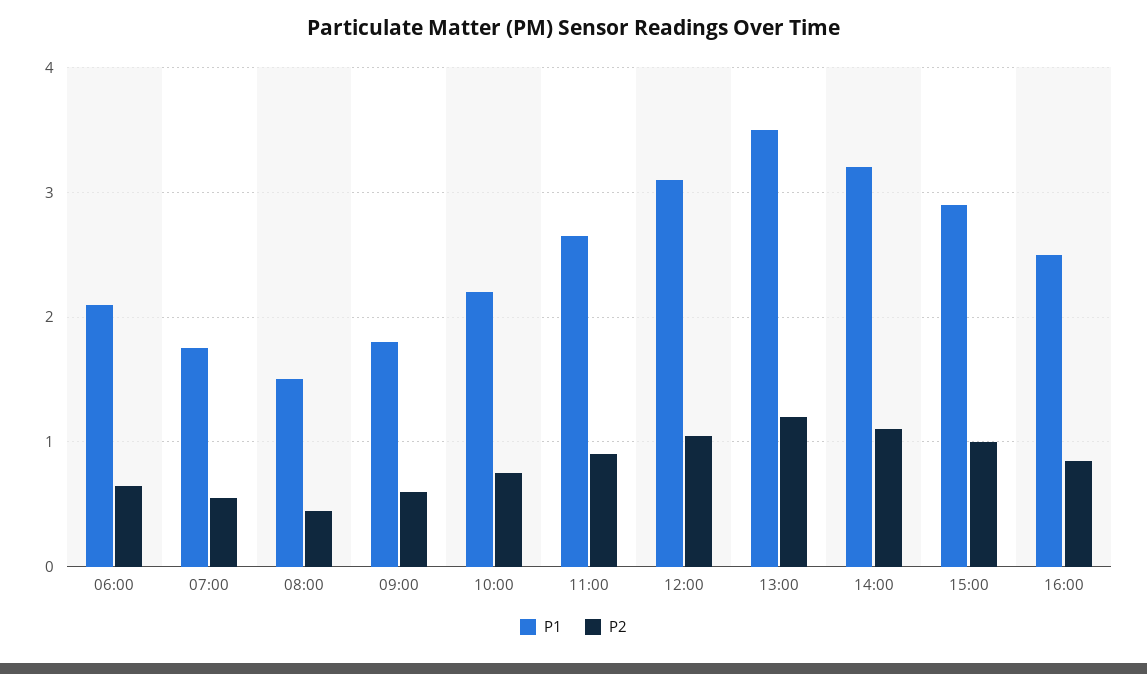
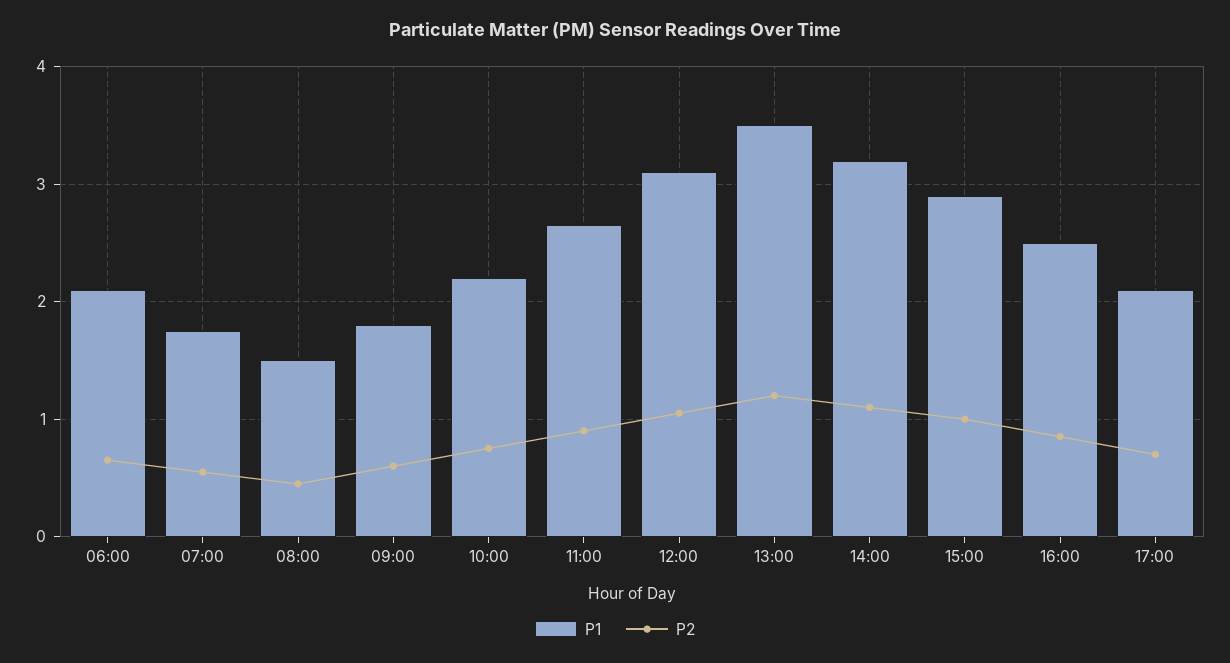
P1, 17:00: none -> 2.1
P2, 17:00: none -> 0.7

